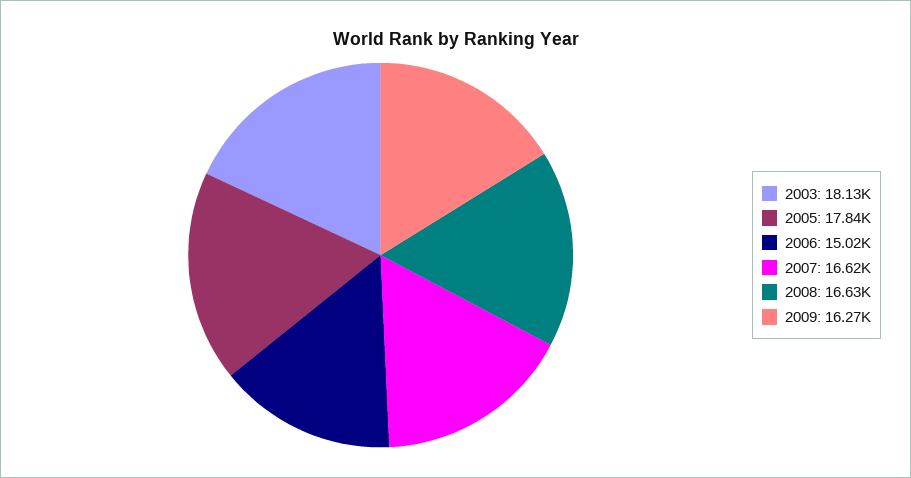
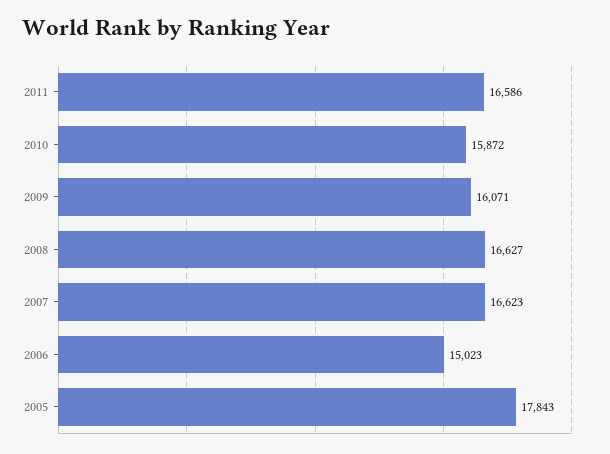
2003: 18130 -> none
2009: 16270 -> 16071
2011: none -> 16586
2010: none -> 15872

